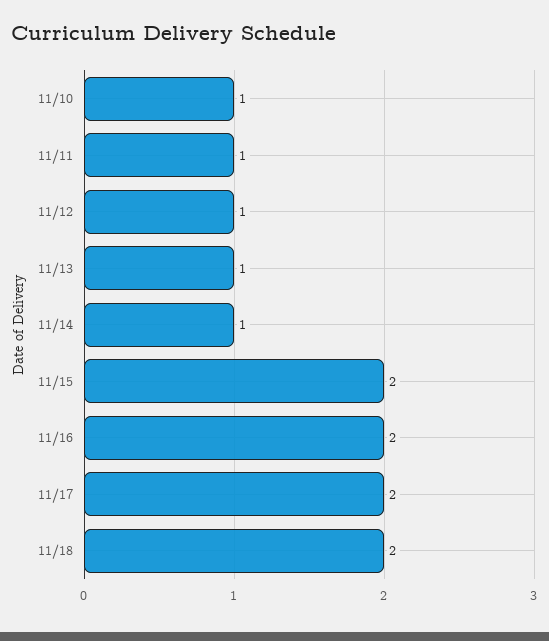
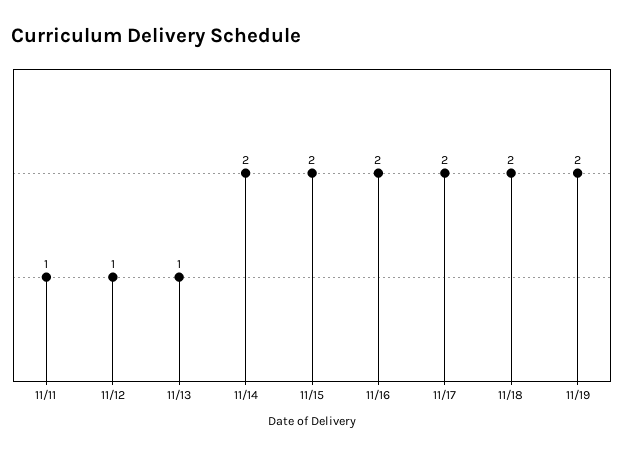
11/10: 1 -> none
11/14: 1 -> 2
11/19: none -> 2

